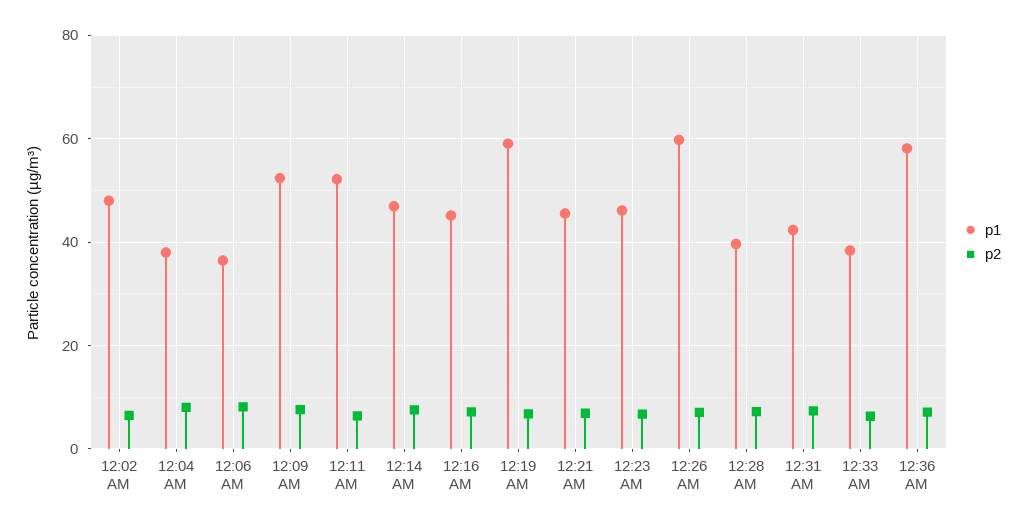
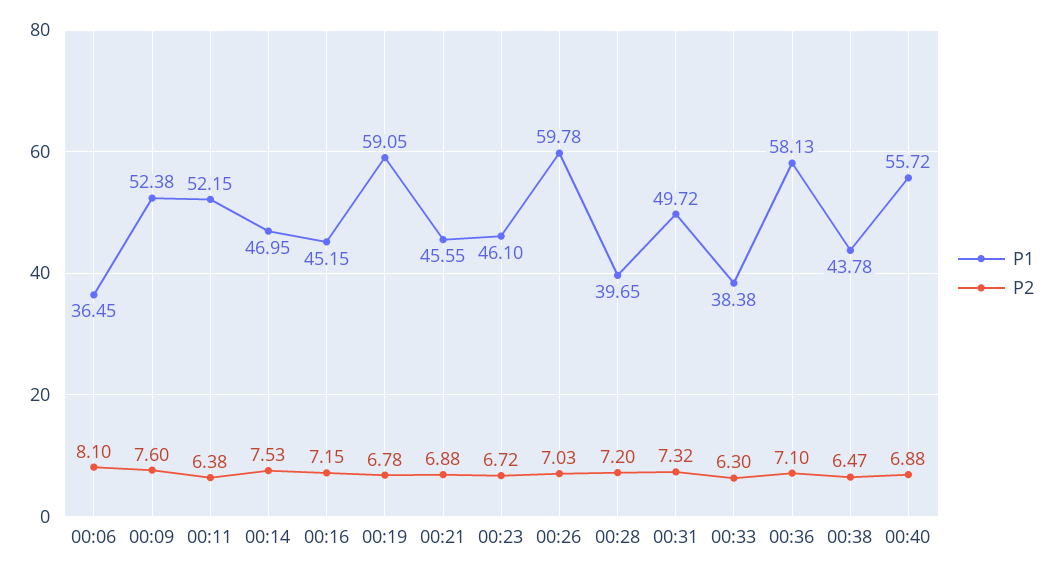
p1, 12:02 AM: 48 -> none
p2, 12:02 AM: 6 -> none
p1, 12:04 AM: 38 -> none
p2, 12:04 AM: 8 -> none
p1, 12:31 AM: 42 -> 49.72
p1, 00:38: none -> 43.78
p2, 00:38: none -> 6.47
p1, 00:40: none -> 55.72
p2, 00:40: none -> 6.88

